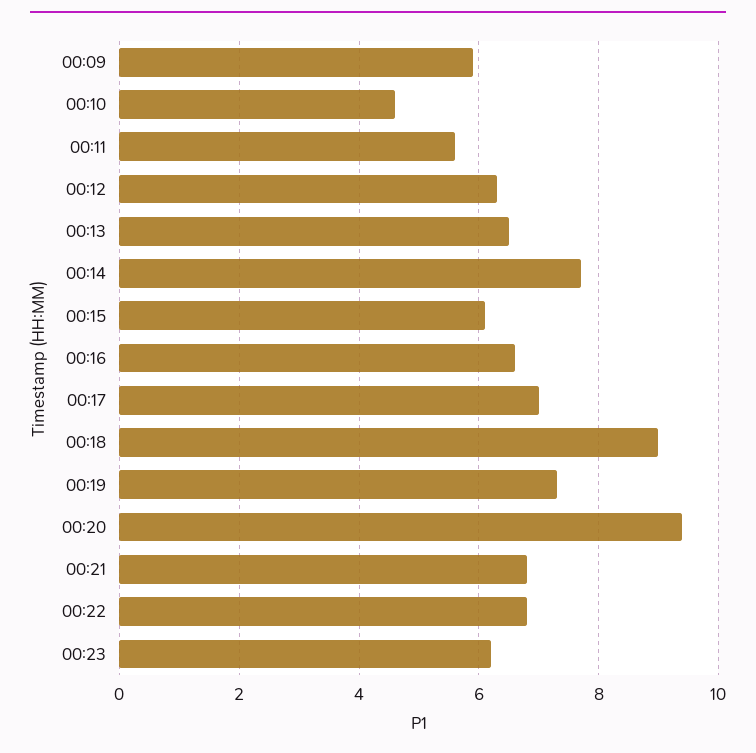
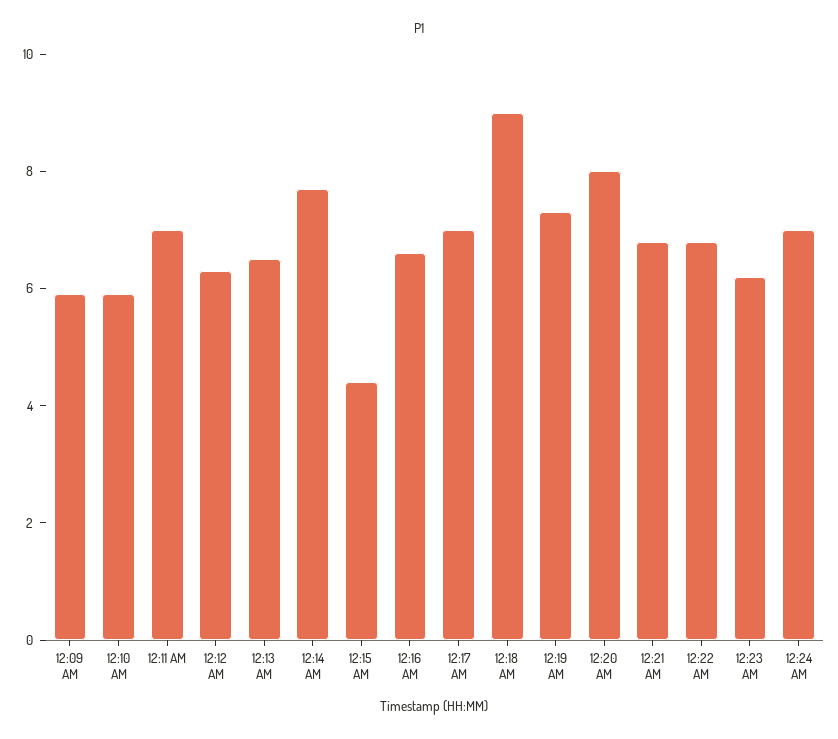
00:10: 4.5 -> 6
00:11: 5.5 -> 7
00:15: 6 -> 4.5
00:20: 9.5 -> 8
12:24 AM: none -> 7

